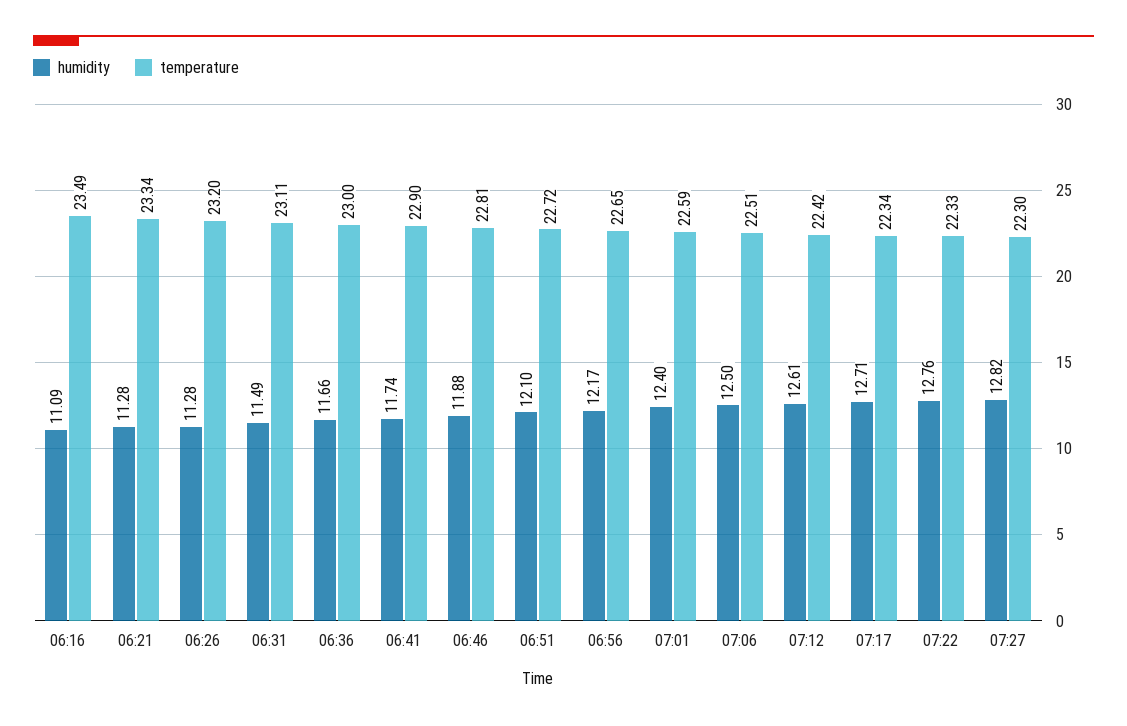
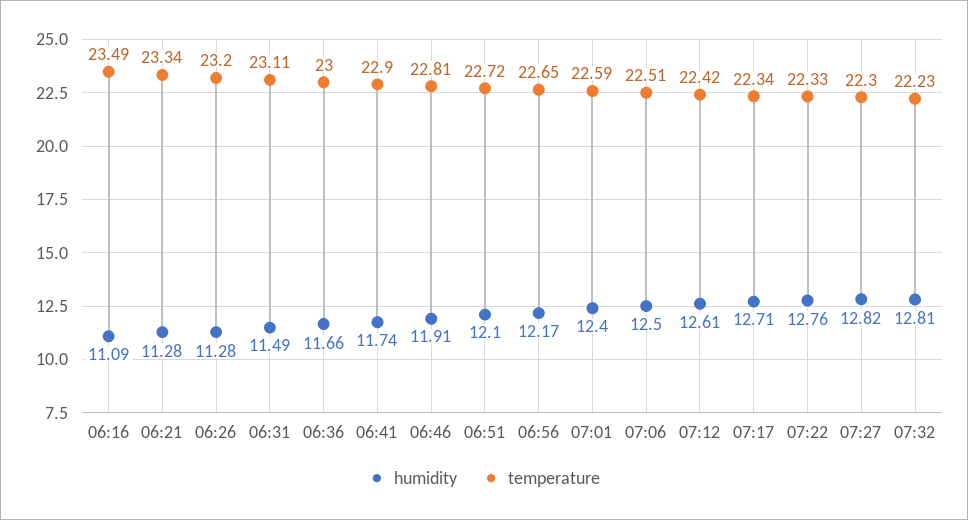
humidity, 06:46: 11.88 -> 11.91
humidity, 07:32: none -> 12.81
temperature, 07:32: none -> 22.23

